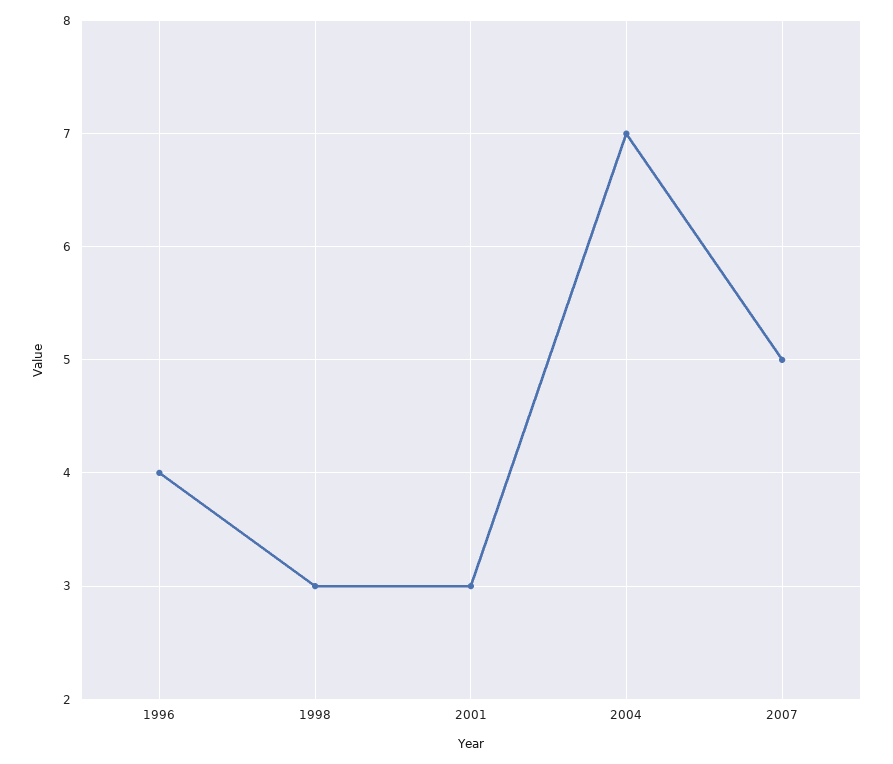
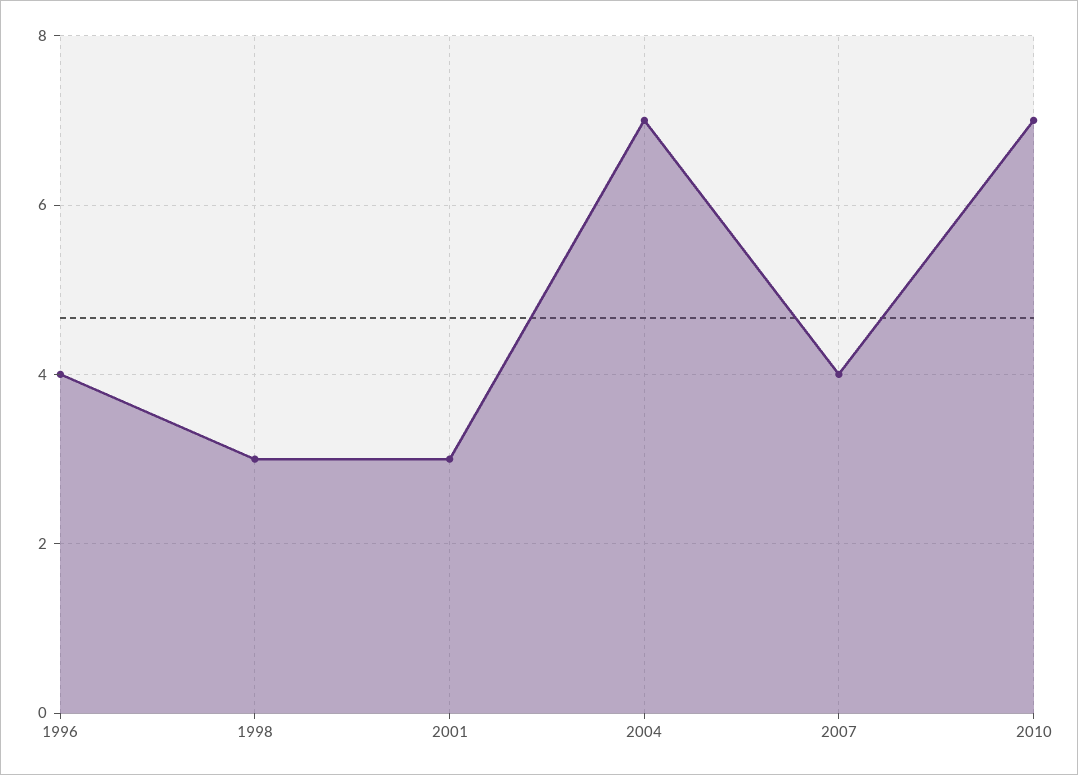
2007: 5 -> 4
2010: none -> 7

